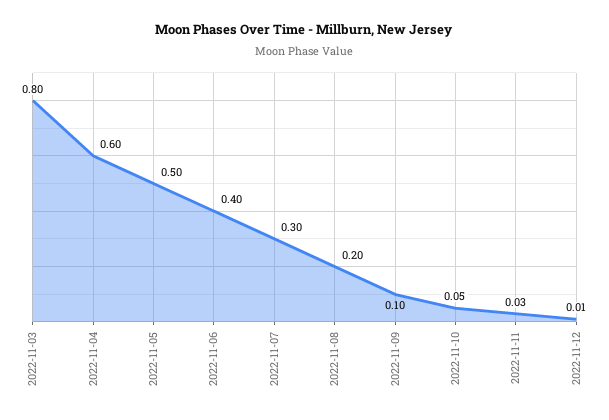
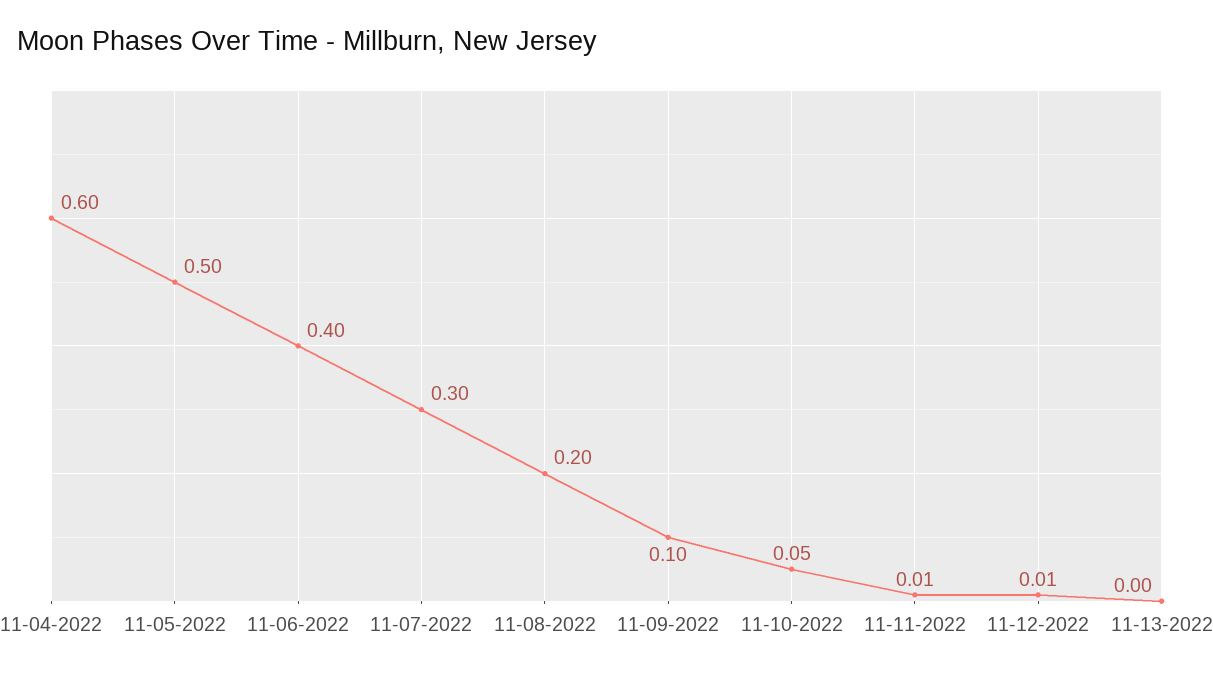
2022-11-03: 0.8 -> none
2022-11-11: 0.03 -> 0.01
11-13-2022: none -> 0

